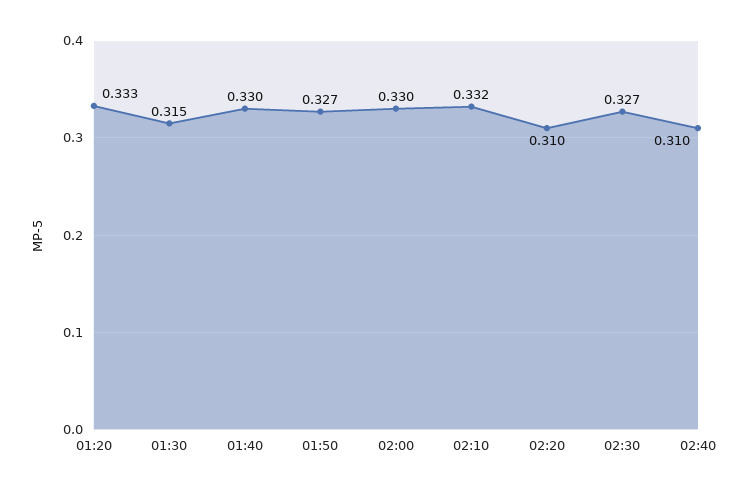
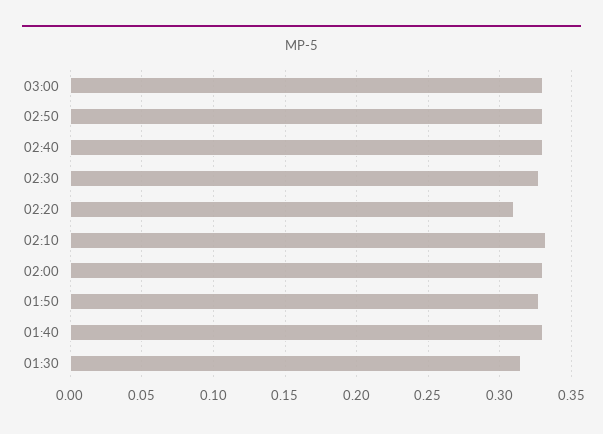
01:20: 0.333 -> none
02:40: 0.31 -> 0.33
03:00: none -> 0.33
02:50: none -> 0.33

